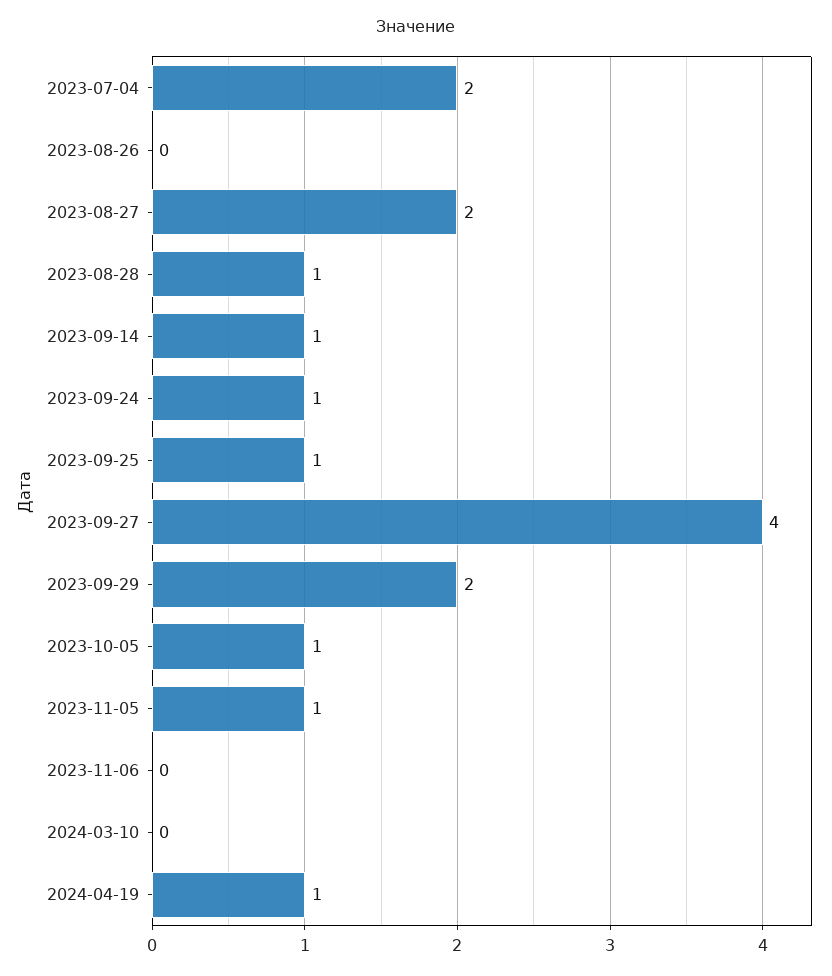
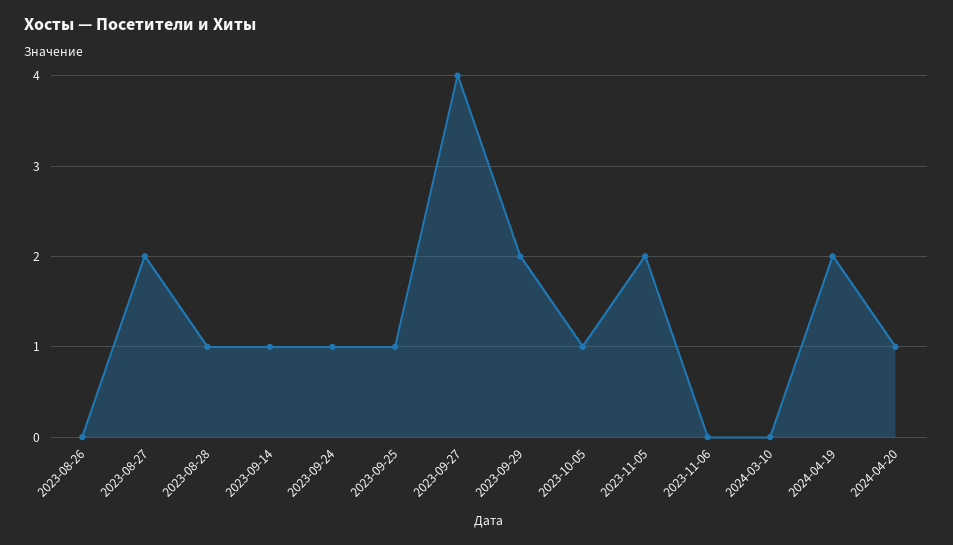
2023-07-04: 2 -> none
2023-11-05: 1 -> 2
2024-04-19: 1 -> 2
2024-04-20: none -> 1

